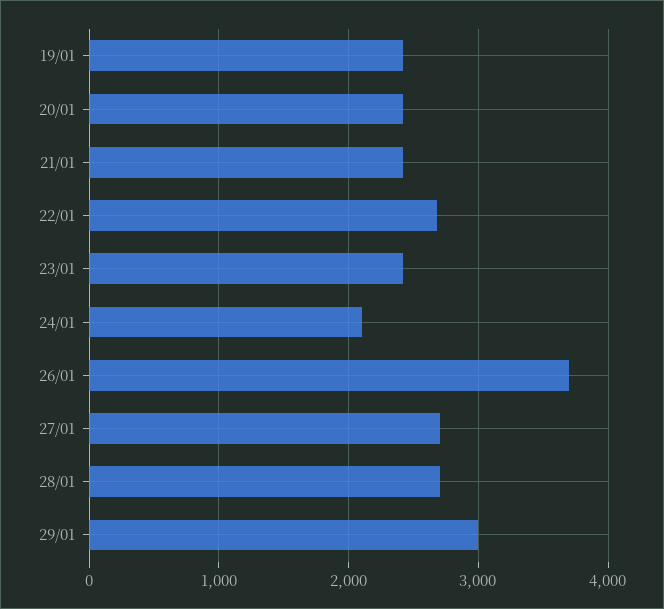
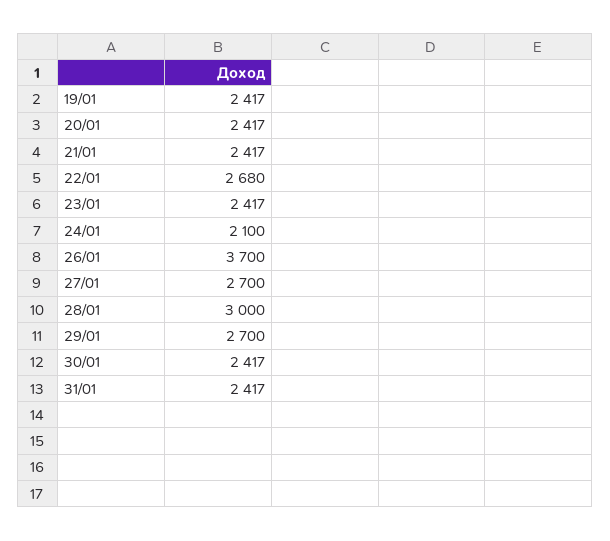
28/01: 2700 -> 3000
29/01: 3000 -> 2700
30/01: none -> 2417
31/01: none -> 2417

